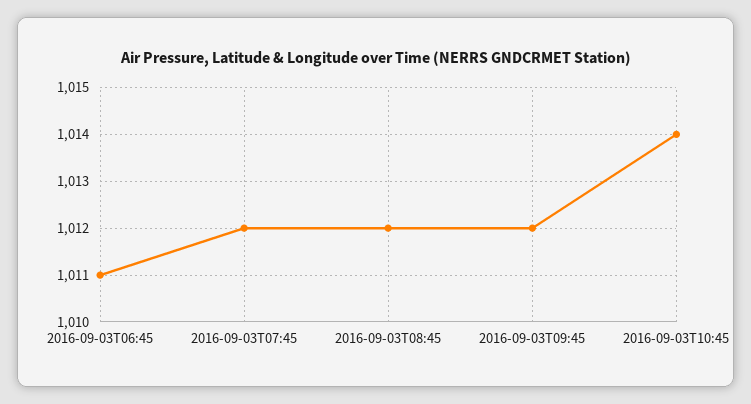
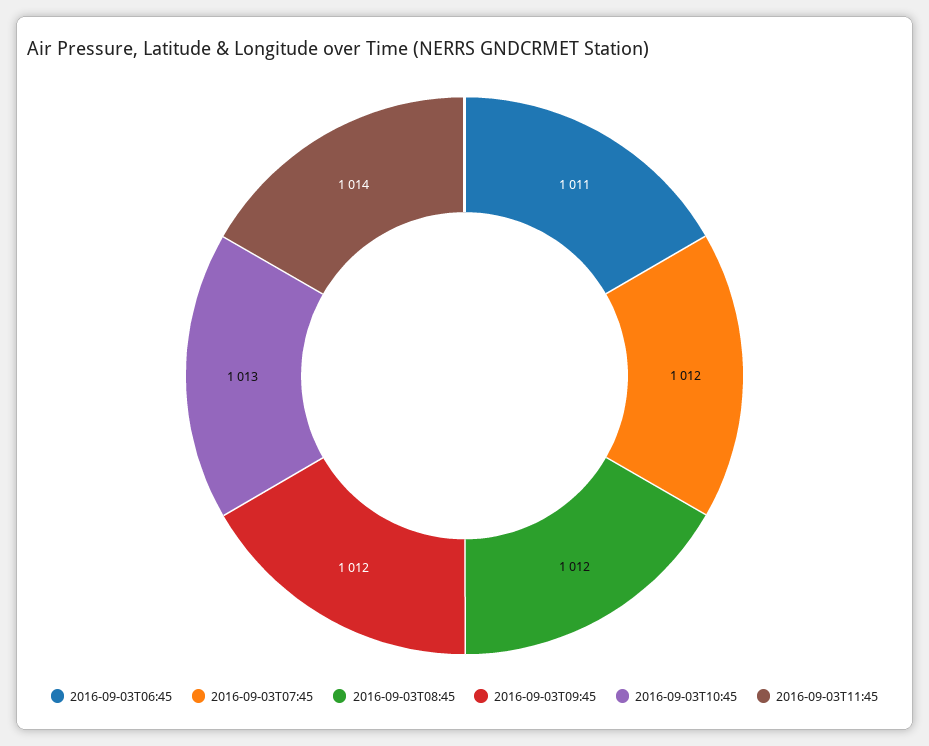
2016-09-03T10:45: 1014 -> 1013
2016-09-03T11:45: none -> 1014

